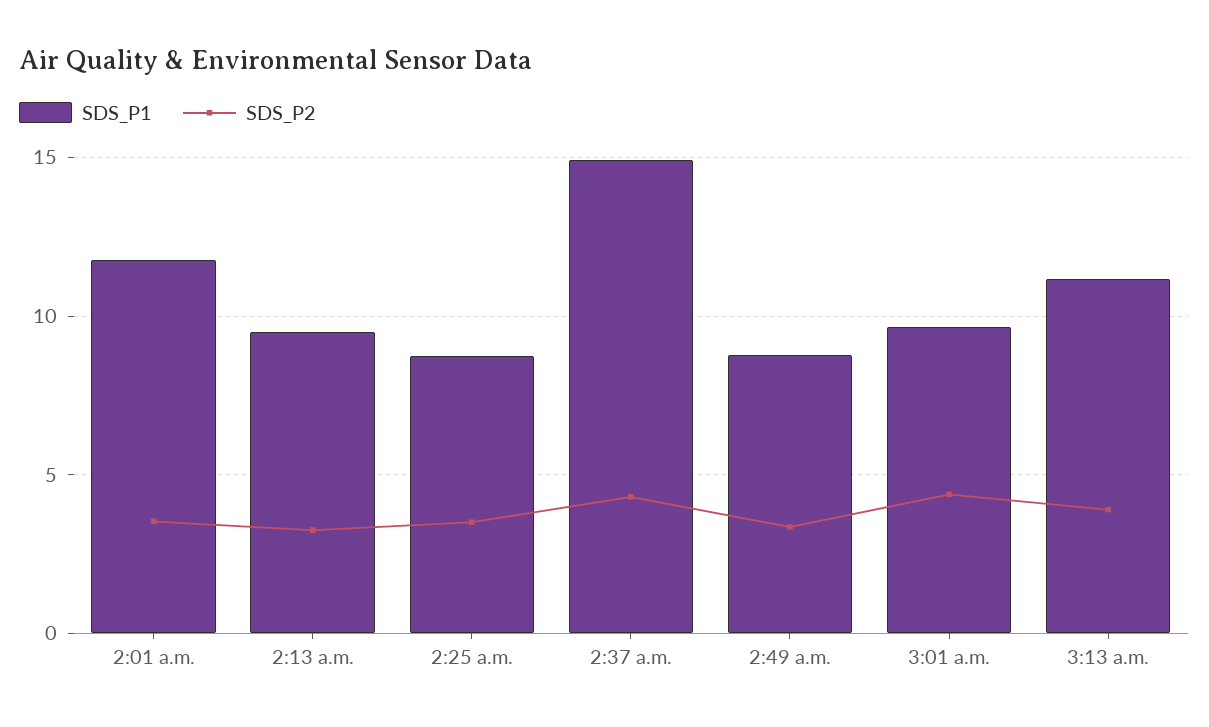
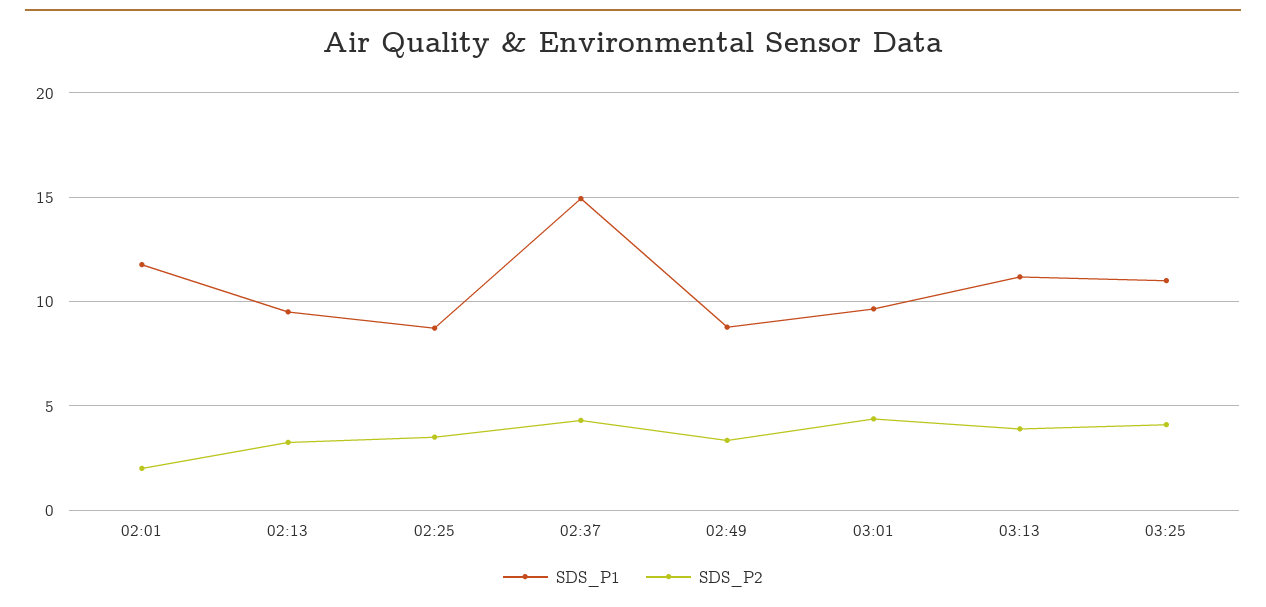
SDS_P2, 2:01 a.m.: 3.5 -> 2
SDS_P1, 03:25: none -> 11
SDS_P2, 03:25: none -> 4

